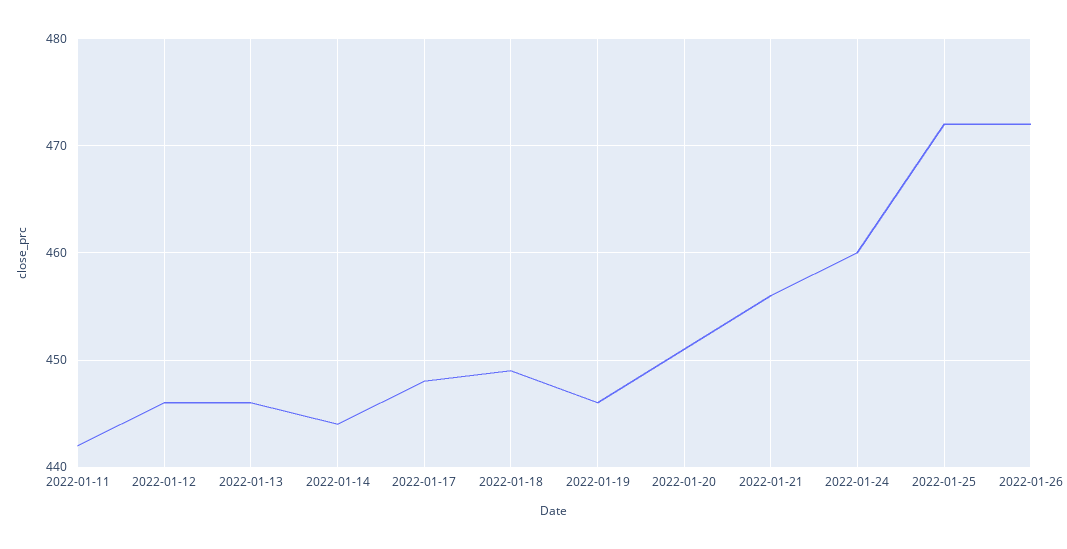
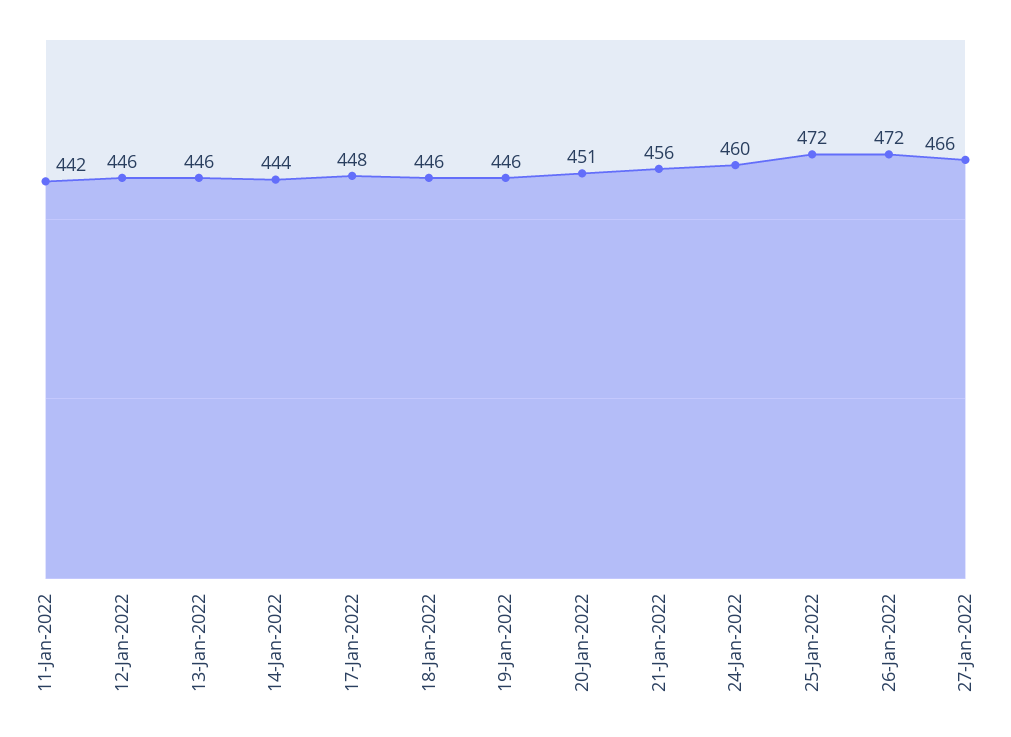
2022-01-18: 449 -> 446
27-Jan-2022: none -> 466

